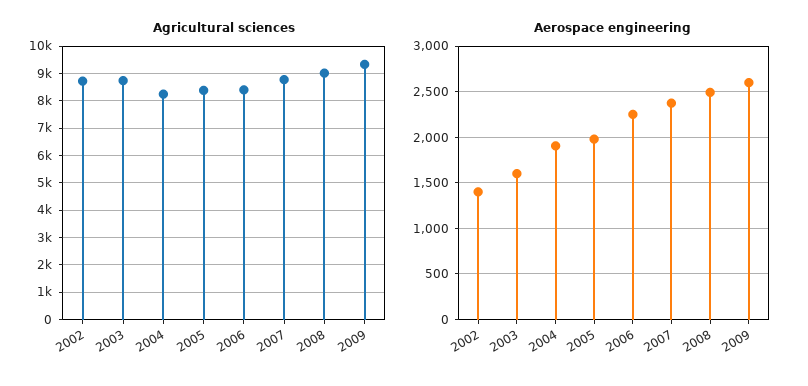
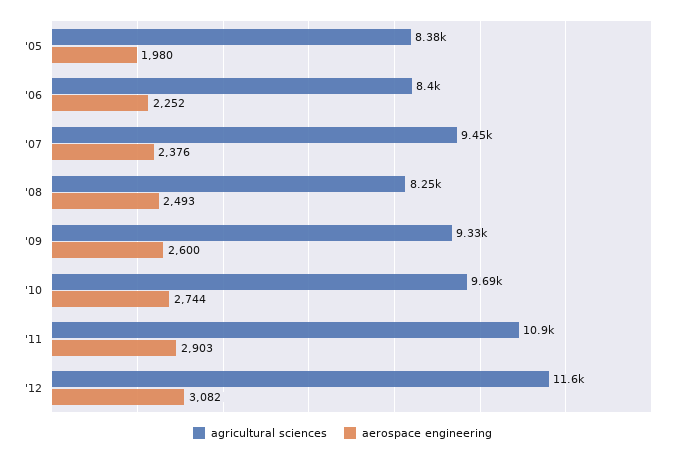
Agricultural sciences, 2002: 8750 -> none
Agricultural sciences, 2003: 8750 -> none
Agricultural sciences, 2004: 8250 -> none
Agricultural sciences, 2007: 8750 -> 9450
Agricultural sciences, 2008: 9000 -> 8250
Aerospace engineering, 2002: 1400 -> none
Aerospace engineering, 2003: 1600 -> none
Aerospace engineering, 2004: 1900 -> none
Agricultural sciences, '10: none -> 9690
Aerospace engineering, '10: none -> 2744
Agricultural sciences, '11: none -> 10900
Aerospace engineering, '11: none -> 2903
Agricultural sciences, '12: none -> 11600
Aerospace engineering, '12: none -> 3082

